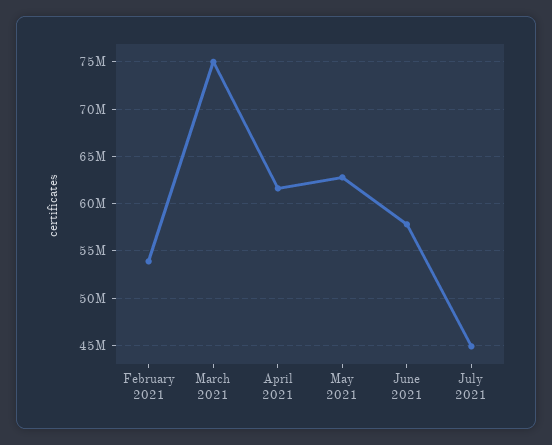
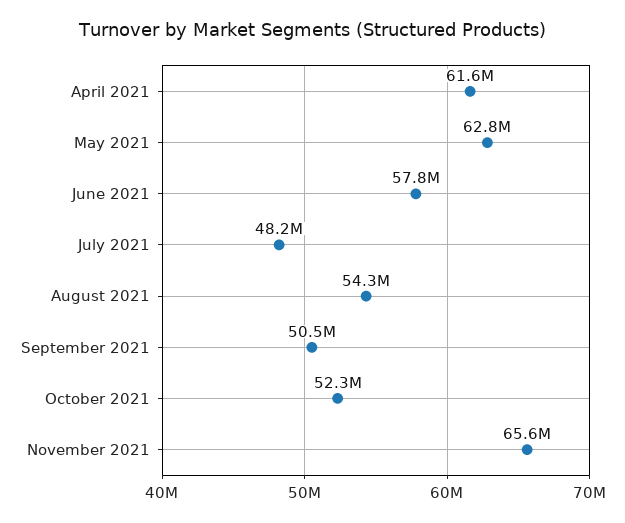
February 2021: 54000000 -> none
March 2021: 75000000 -> none
July 2021: 45000000 -> 48200000
August 2021: none -> 54300000
September 2021: none -> 50500000
October 2021: none -> 52300000
November 2021: none -> 65600000

